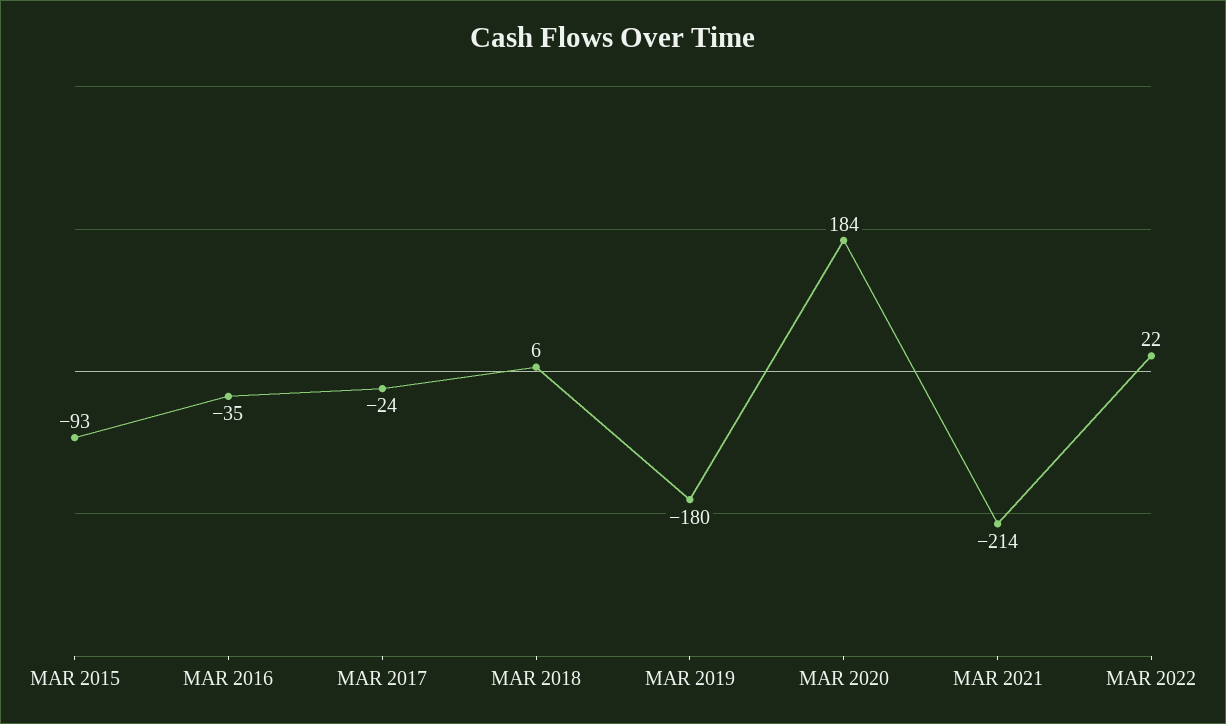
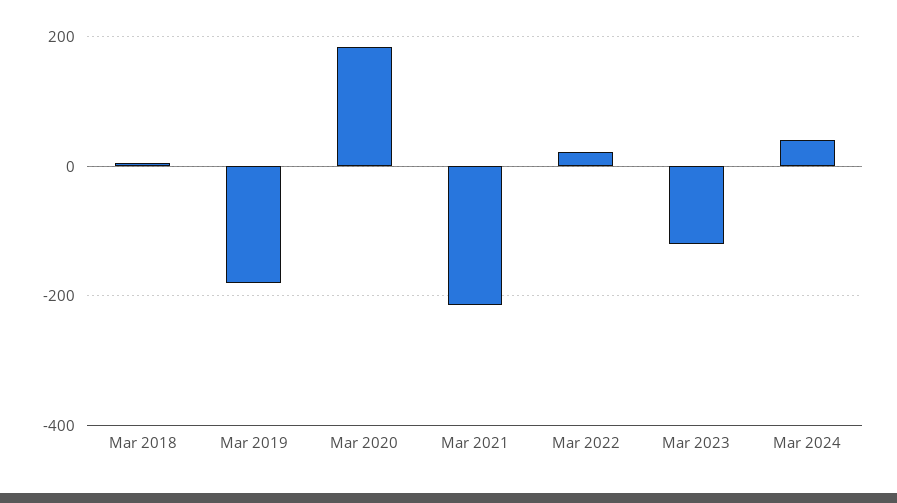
MAR 2015: -93 -> none
MAR 2016: -35 -> none
MAR 2017: -24 -> none
Mar 2023: none -> -120
Mar 2024: none -> 40

